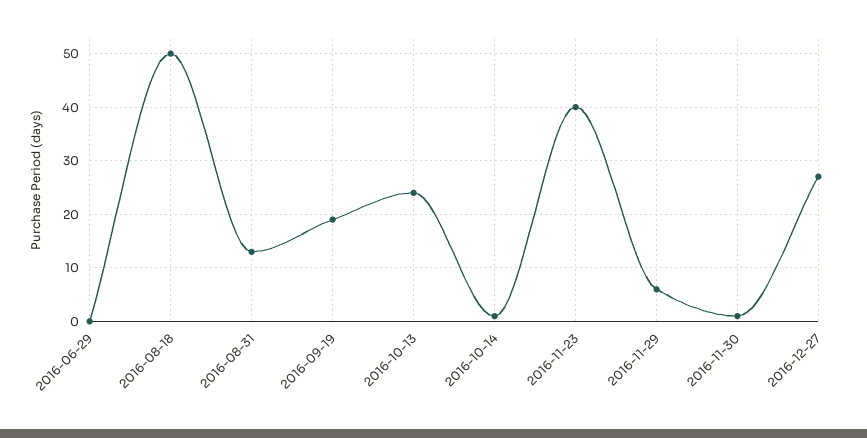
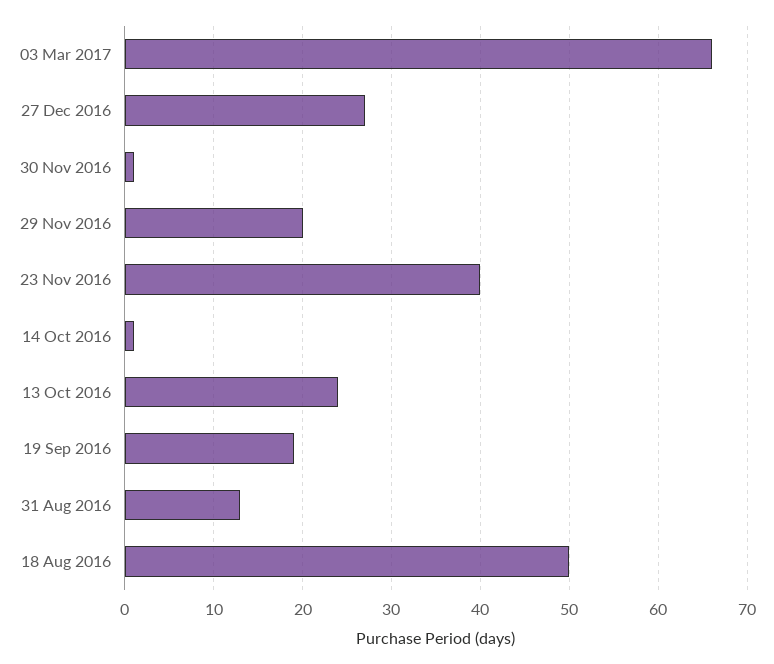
2016-06-29: 0 -> none
2016-11-29: 5 -> 20
03 Mar 2017: none -> 66

